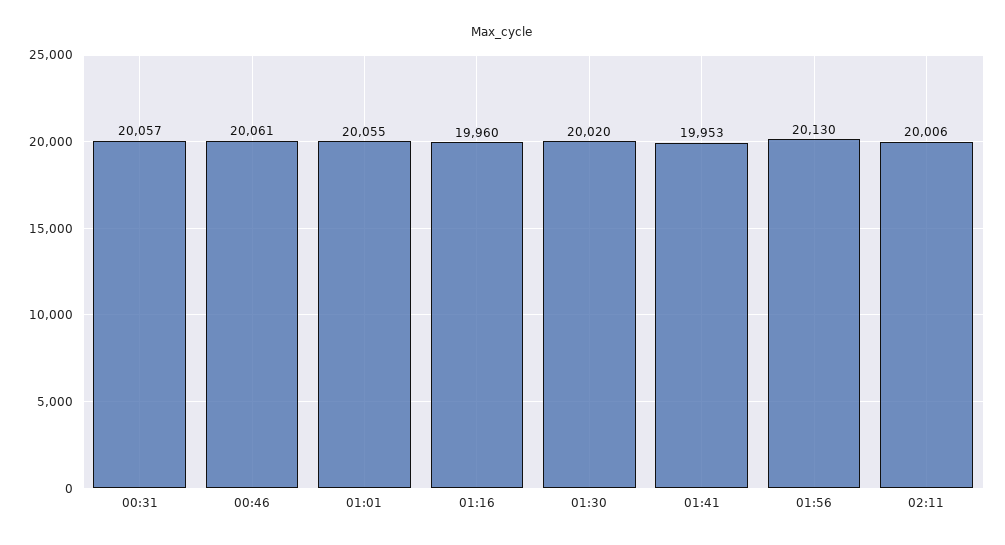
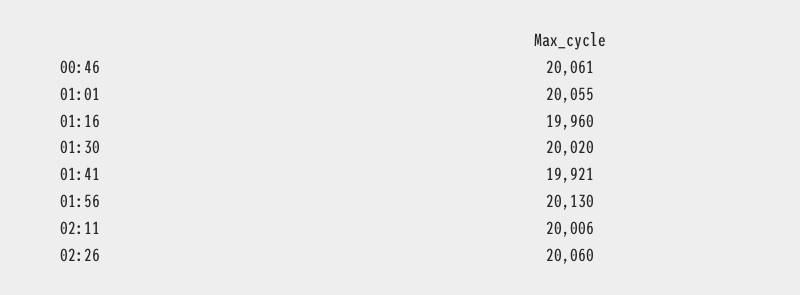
00:31: 20057 -> none
01:41: 19953 -> 19921
02:26: none -> 20060

